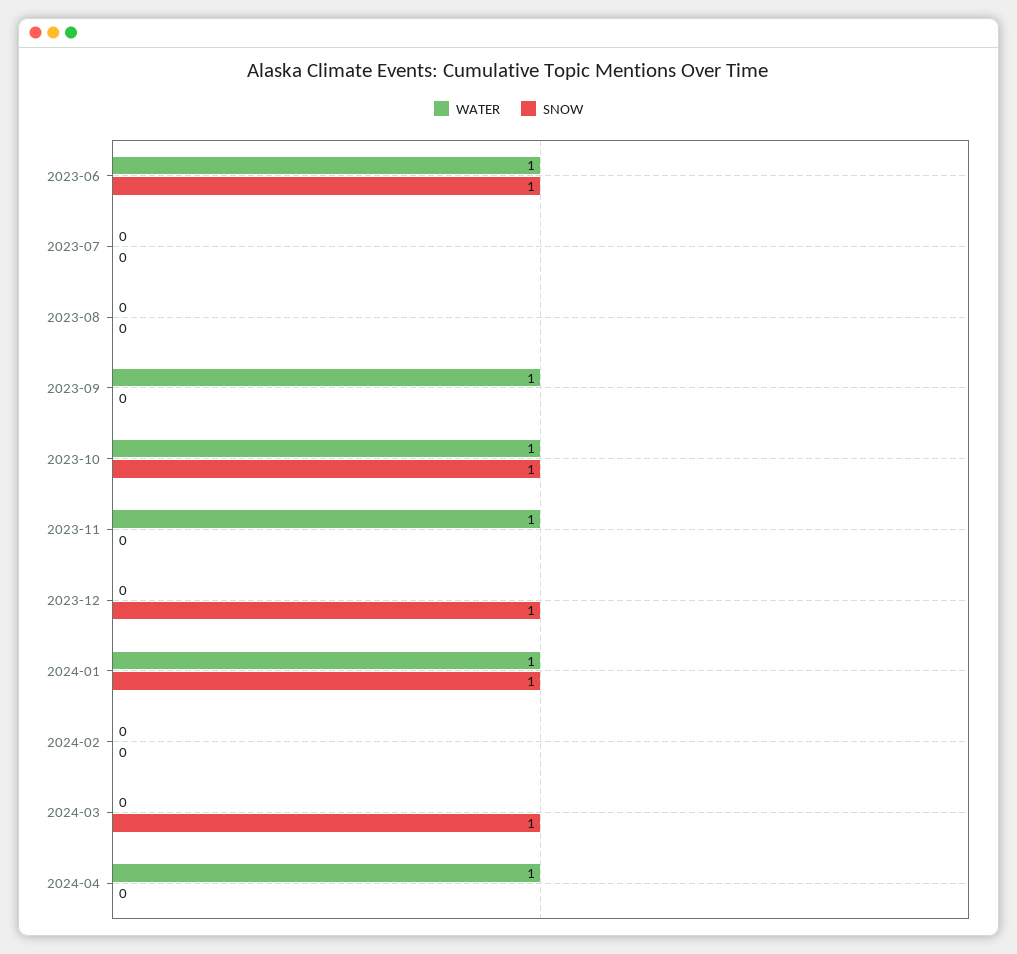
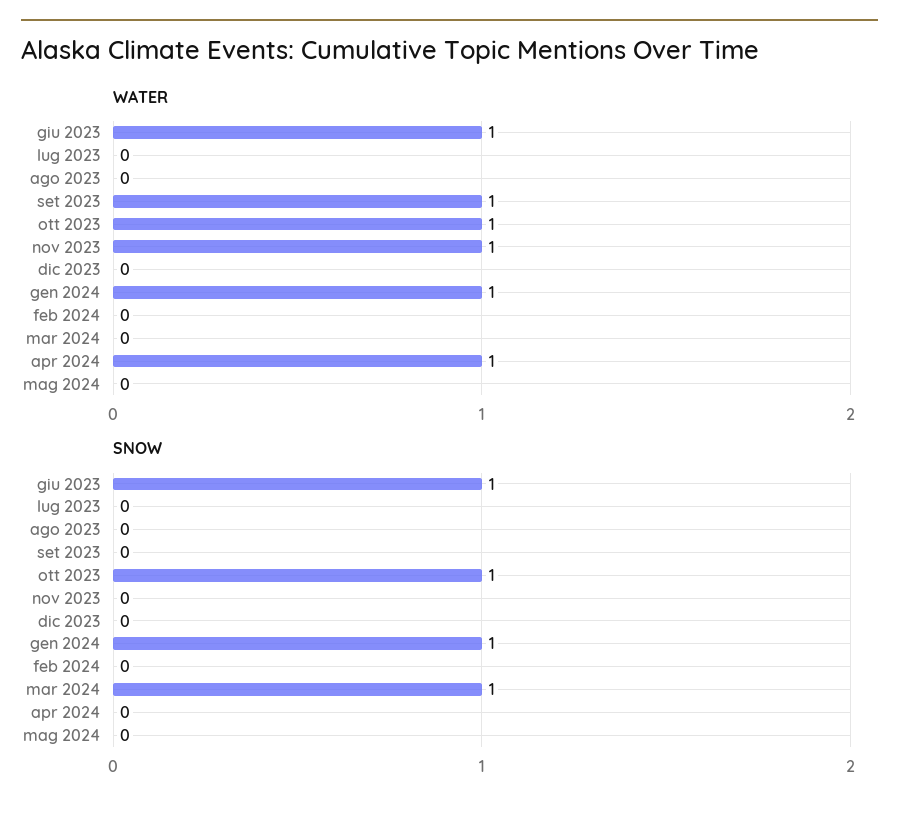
SNOW, 2023-12: 1 -> 0
WATER, mag 2024: none -> 0
SNOW, mag 2024: none -> 0

